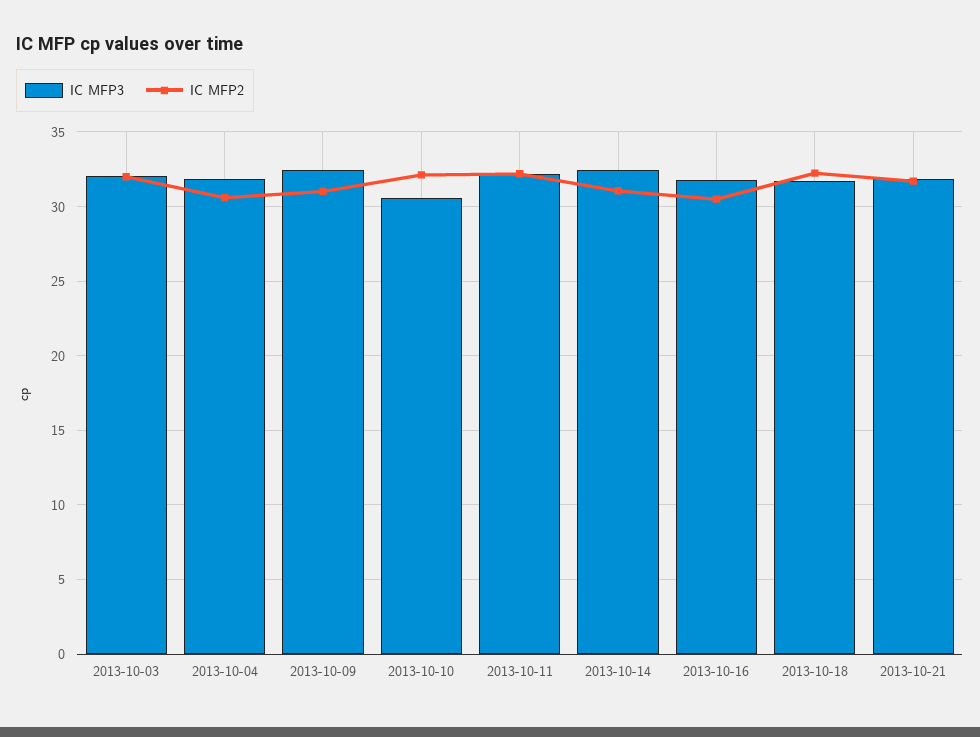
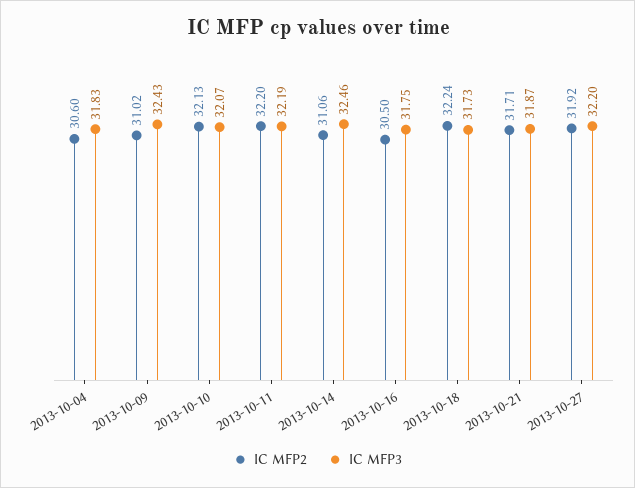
IC MFP3, 2013-10-03: 32 -> none
IC MFP2, 2013-10-03: 32 -> none
IC MFP3, 2013-10-10: 30.5 -> 32.07
IC MFP2, 2013-10-27: none -> 31.92
IC MFP3, 2013-10-27: none -> 32.2

